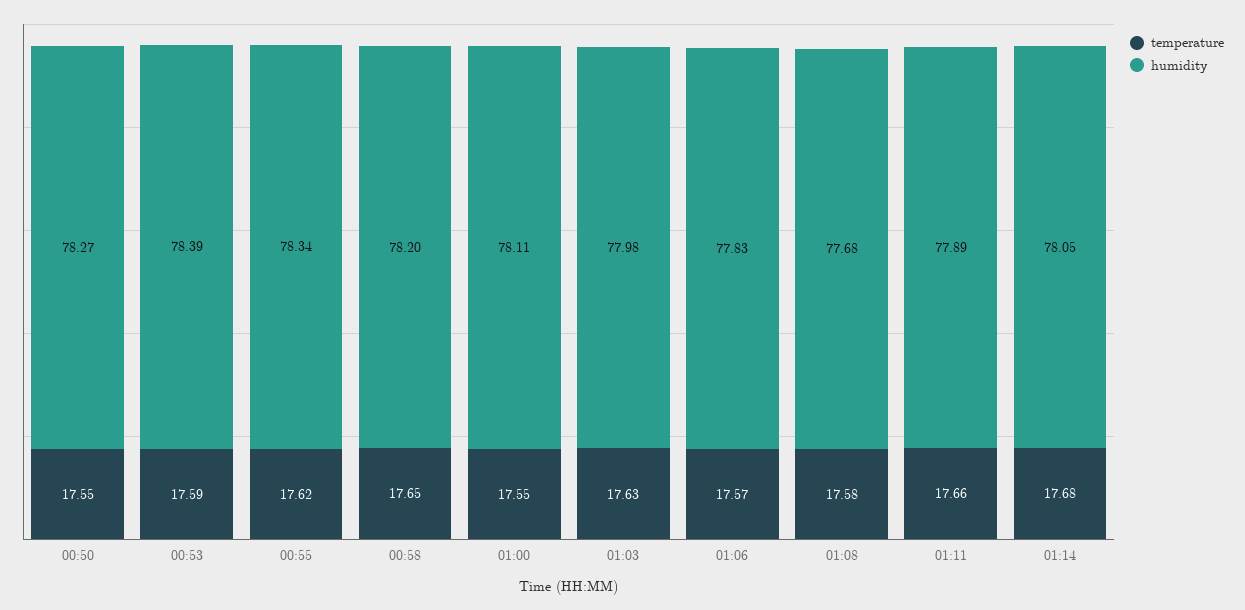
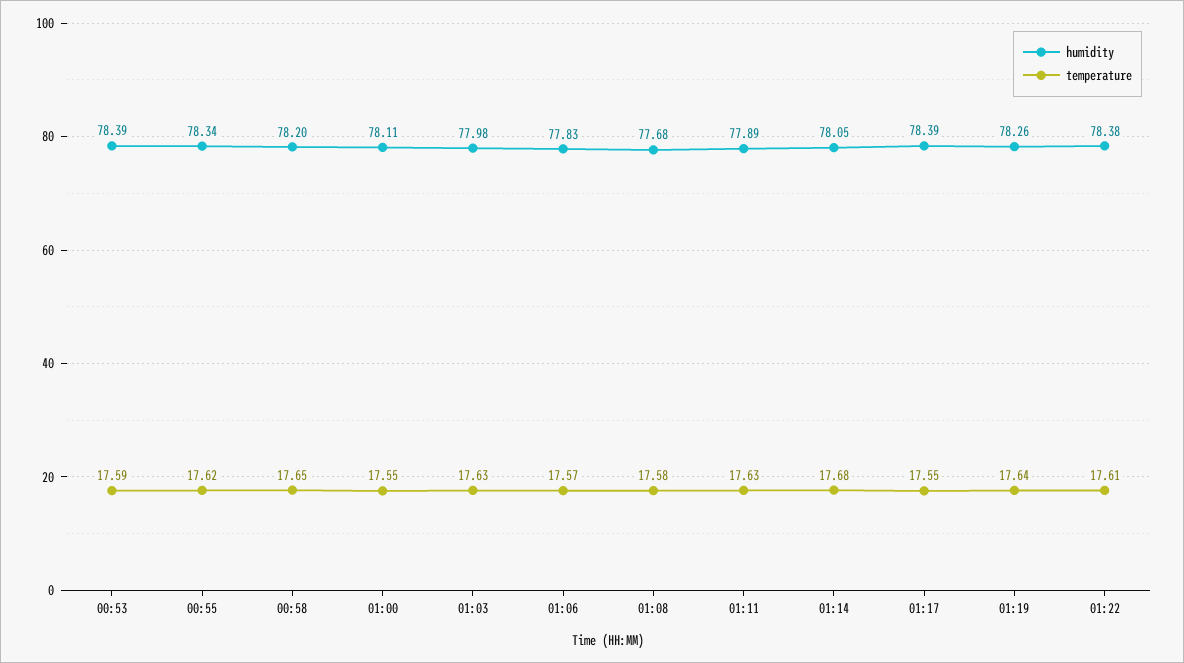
temperature, 00:50: 17.55 -> none
humidity, 00:50: 78.27 -> none
temperature, 01:11: 17.66 -> 17.63
humidity, 01:17: none -> 78.39
temperature, 01:17: none -> 17.55
humidity, 01:19: none -> 78.26
temperature, 01:19: none -> 17.64
humidity, 01:22: none -> 78.38
temperature, 01:22: none -> 17.61

